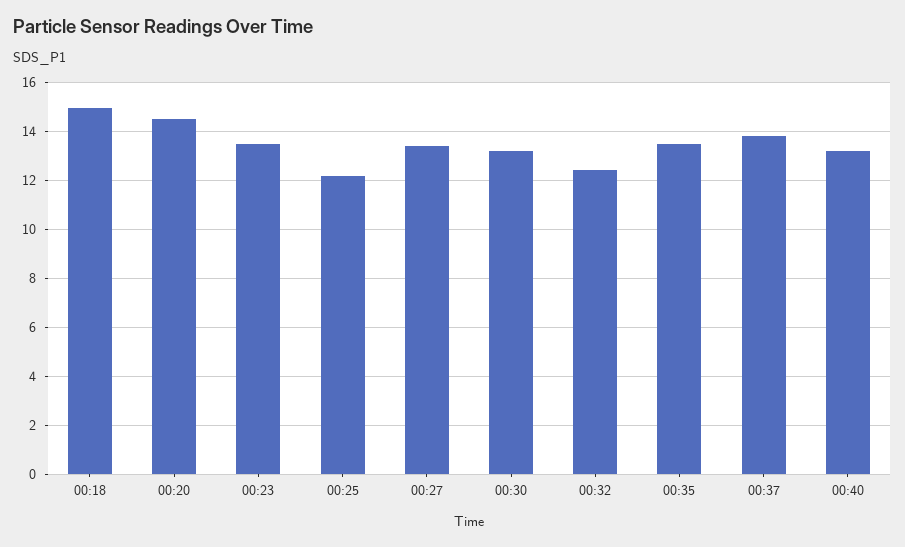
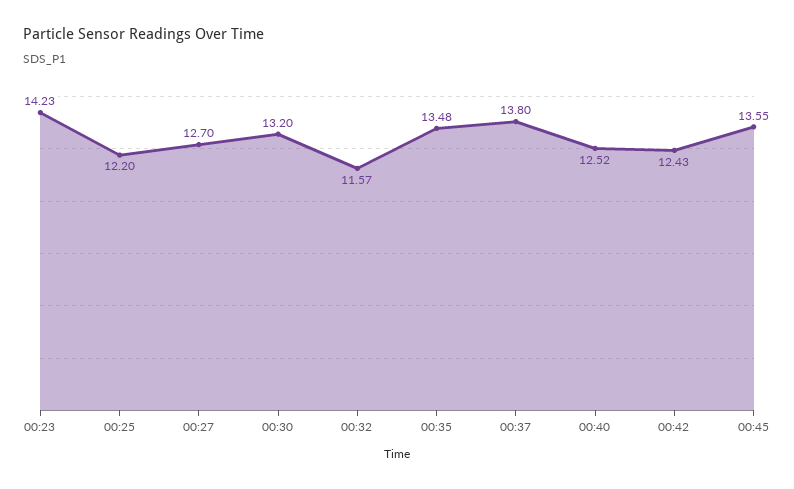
00:18: 15 -> none
00:20: 14.5 -> none
00:23: 13.5 -> 14.23
00:27: 13.5 -> 12.7
00:32: 12.5 -> 11.57
00:40: 13.25 -> 12.52
00:42: none -> 12.43
00:45: none -> 13.55

